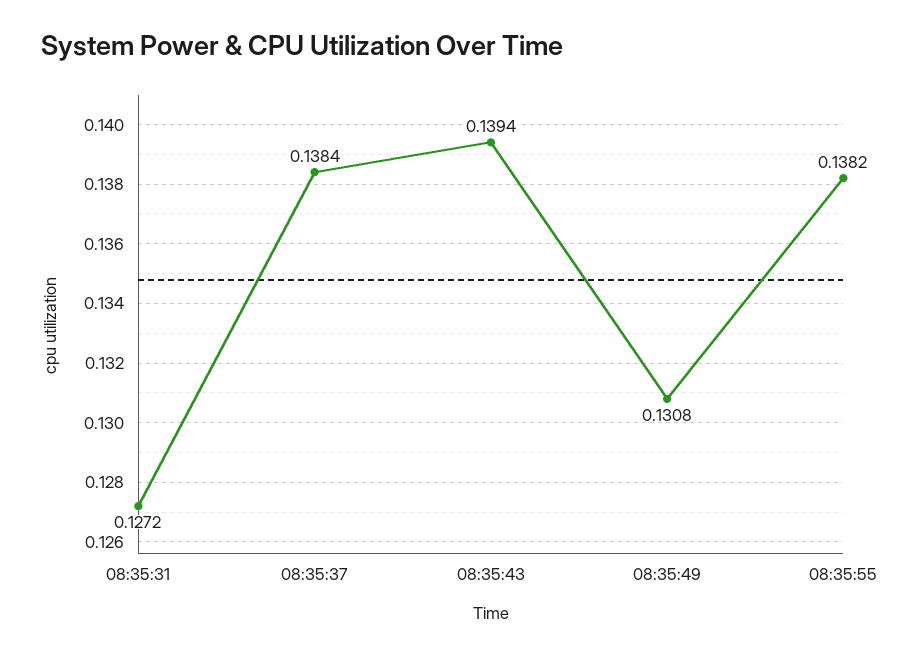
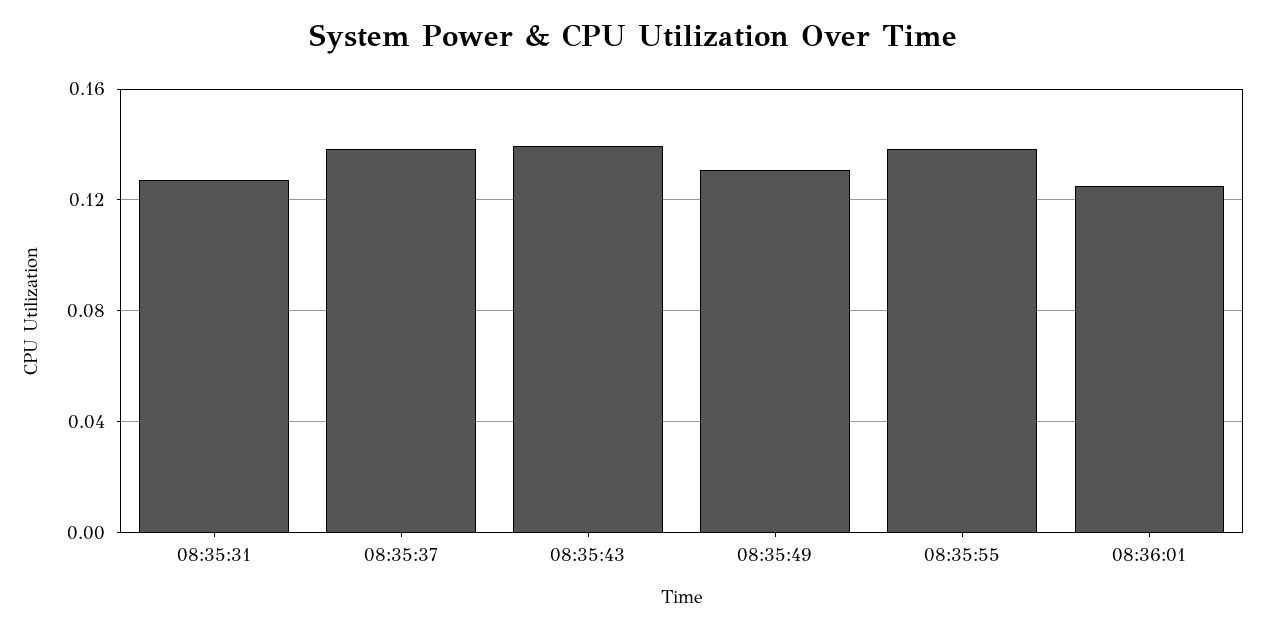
08:36:01: none -> 0.125

